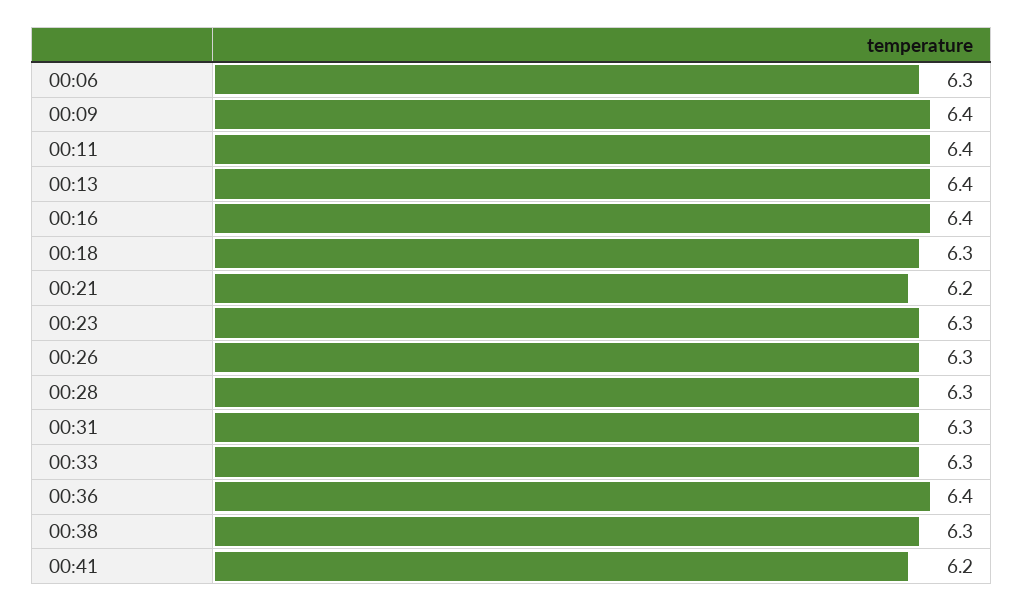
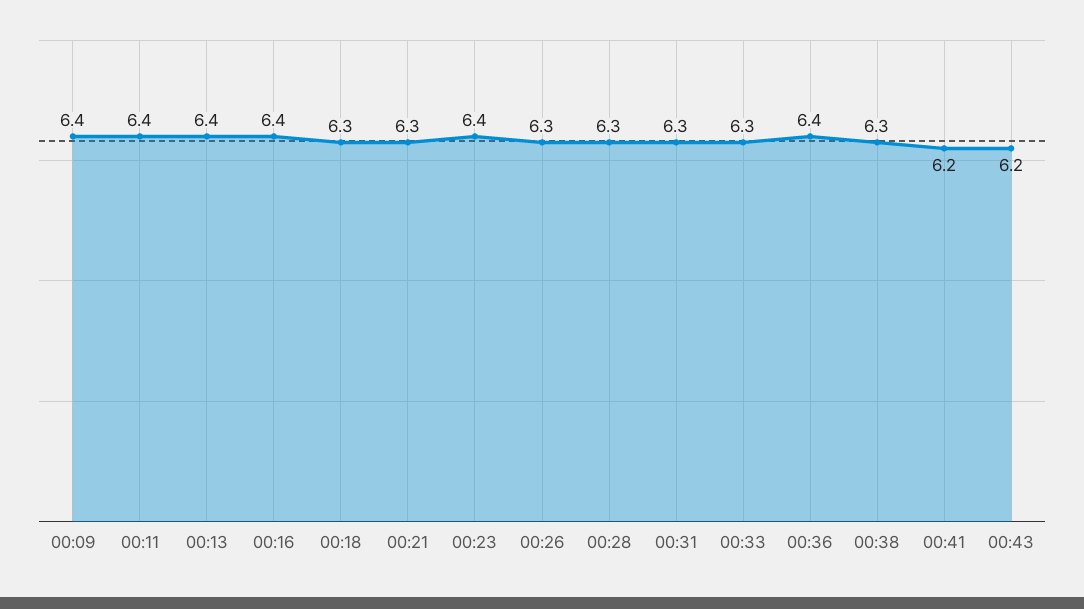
00:06: 6.3 -> none
00:21: 6.2 -> 6.3
00:23: 6.3 -> 6.4
00:43: none -> 6.2

